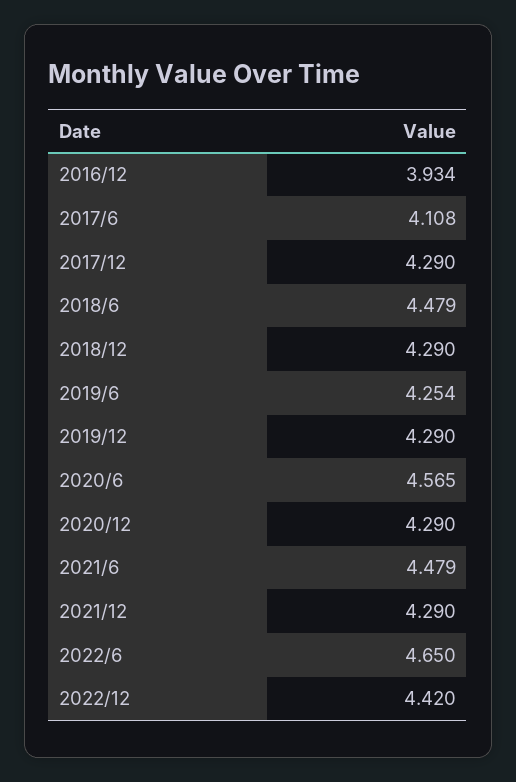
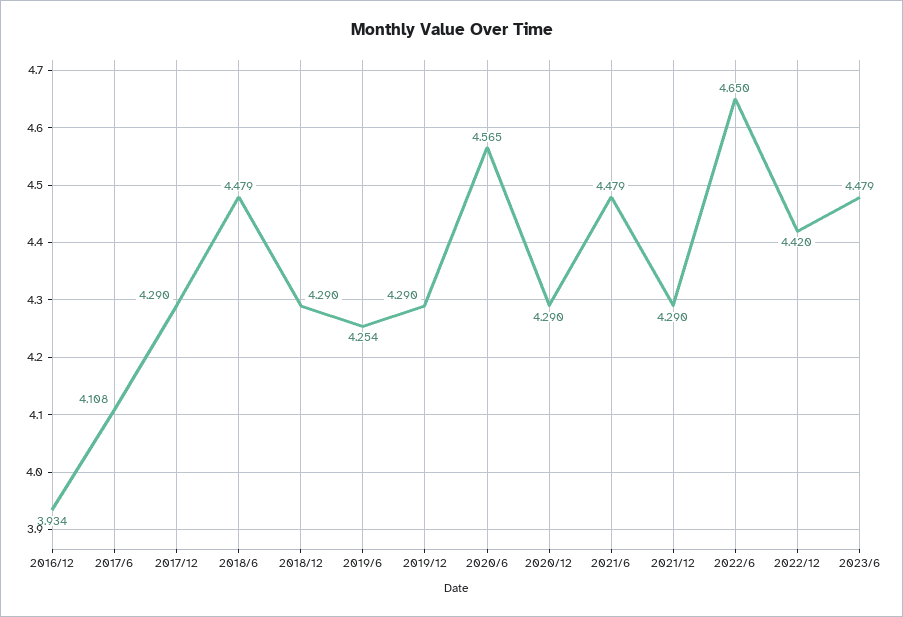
2023/6: none -> 4.479

